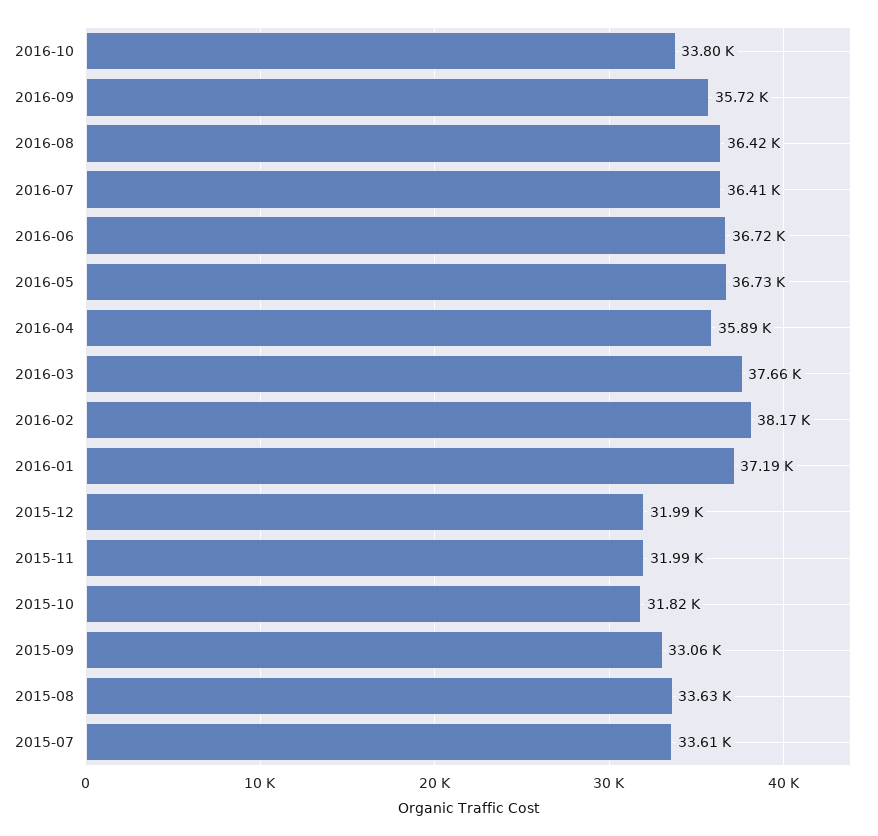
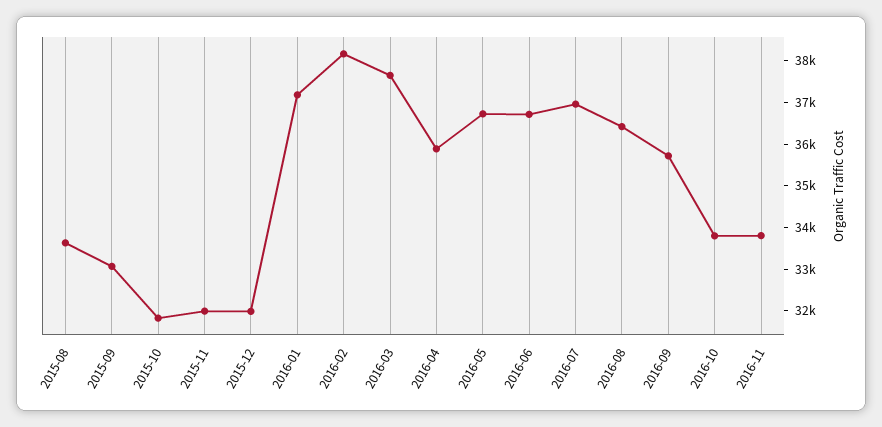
2016-07: 36410 -> 37000
2015-07: 33610 -> none
2016-11: none -> 33800

